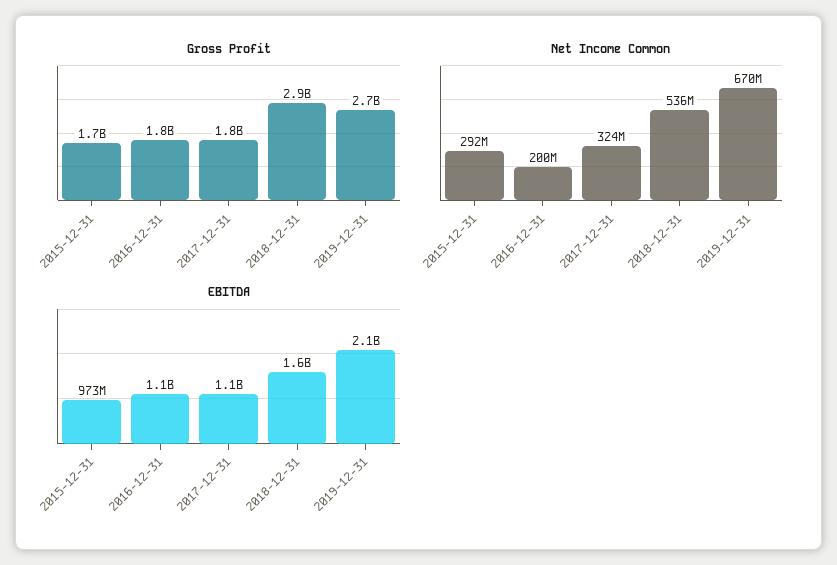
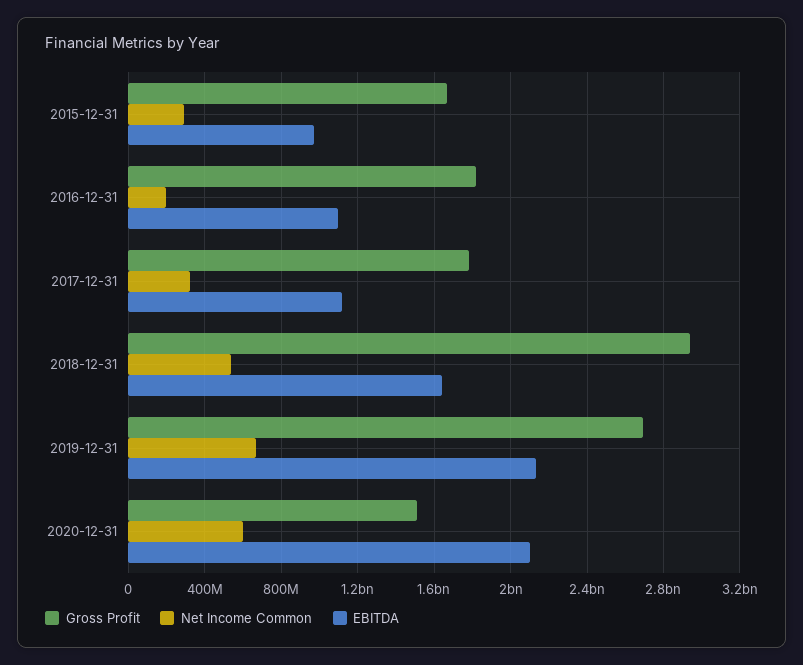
Gross Profit, 2020-12-31: none -> 1500000000
Net Income Common, 2020-12-31: none -> 600000000
EBITDA, 2020-12-31: none -> 2100000000

